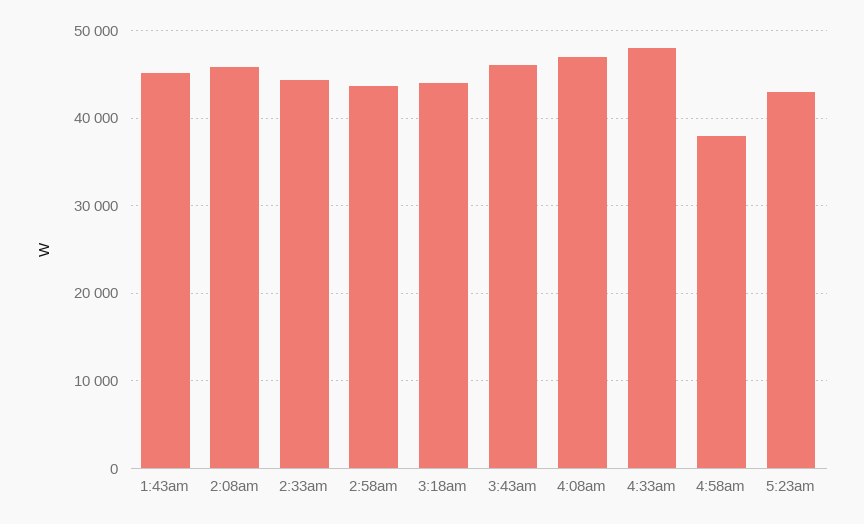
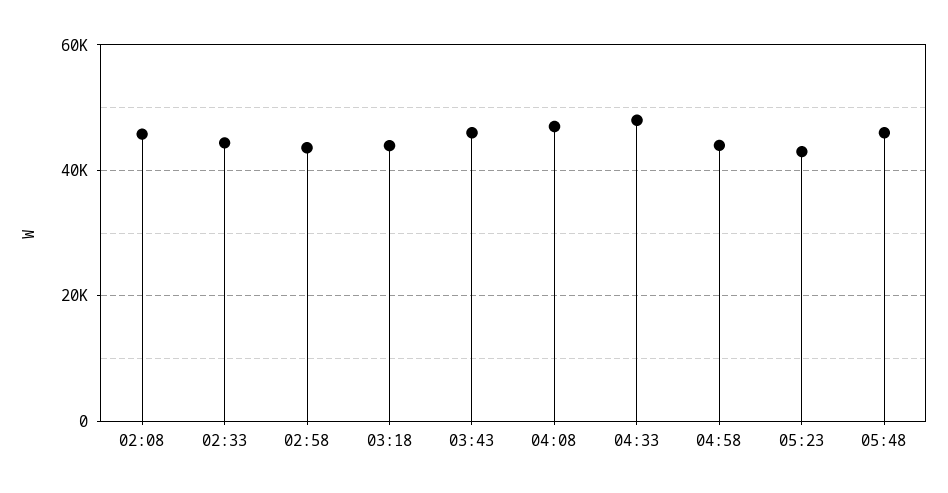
1:43am: 45000 -> none
4:58am: 38000 -> 44000
05:48: none -> 46000

